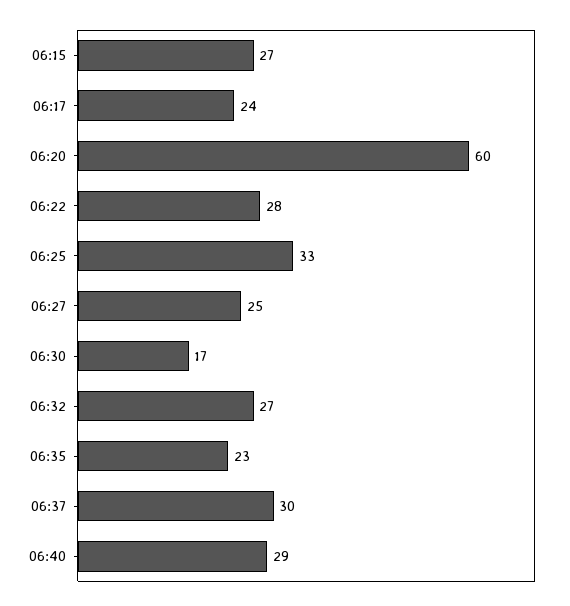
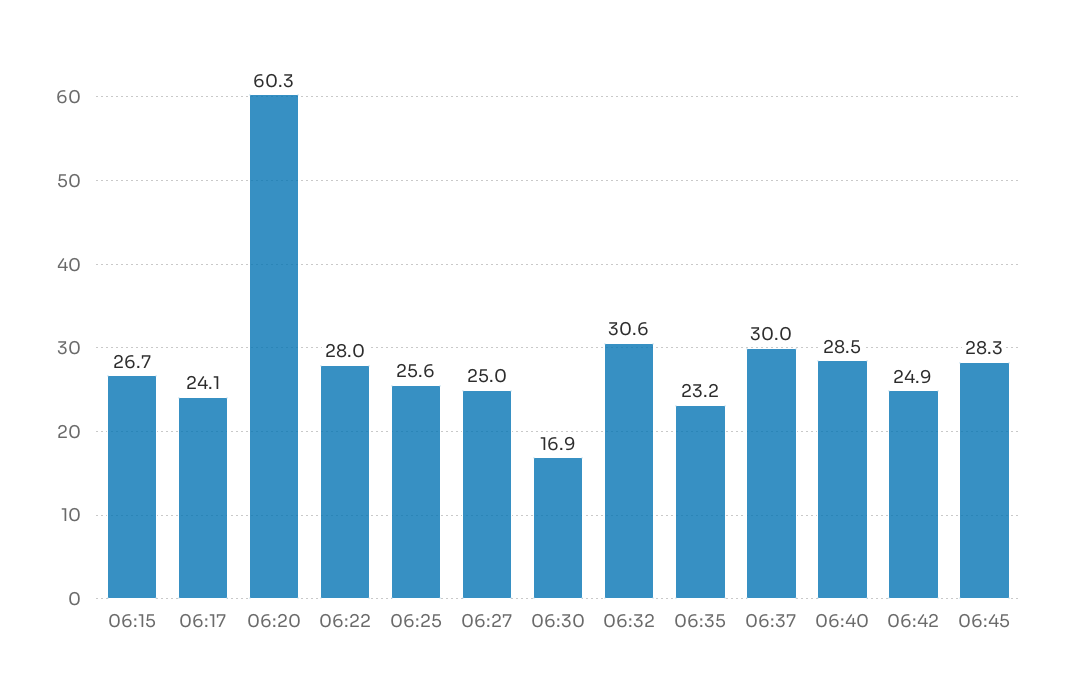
06:25: 33 -> 25.6
06:32: 27 -> 30.6
06:42: none -> 24.9
06:45: none -> 28.3

